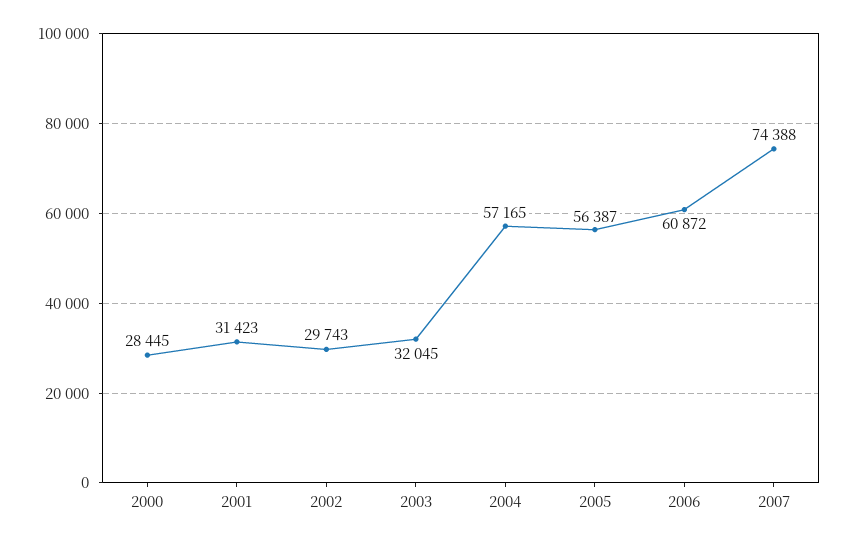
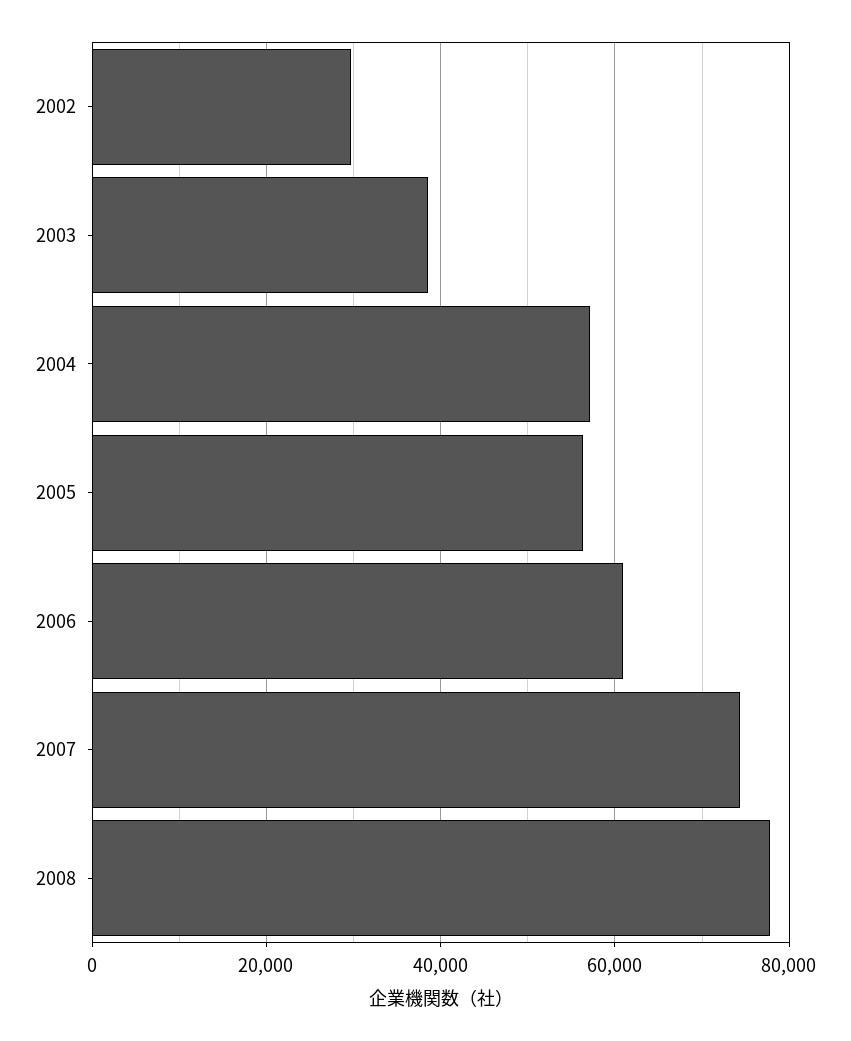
2000: 28445 -> none
2001: 31423 -> none
2003: 32045 -> 38000
2008: none -> 78000

